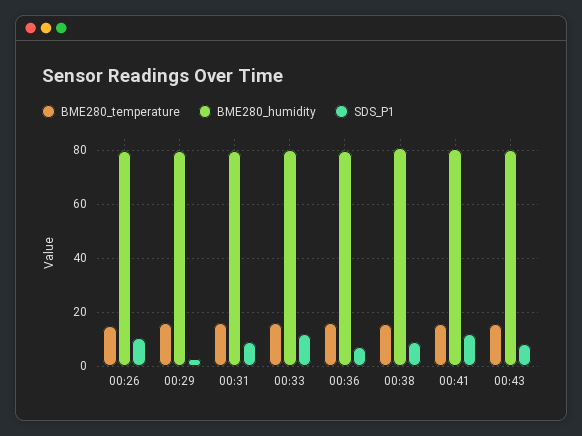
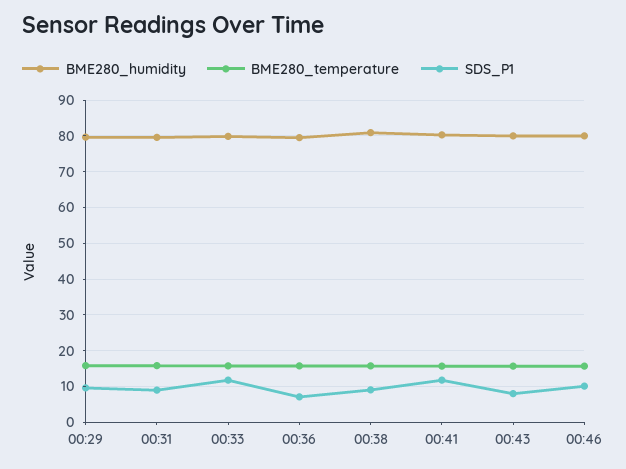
BME280_temperature, 00:26: 15 -> none
BME280_humidity, 00:26: 80 -> none
SDS_P1, 00:26: 10 -> none
SDS_P1, 00:29: 2.5 -> 10
BME280_humidity, 00:46: none -> 80
BME280_temperature, 00:46: none -> 16
SDS_P1, 00:46: none -> 10

